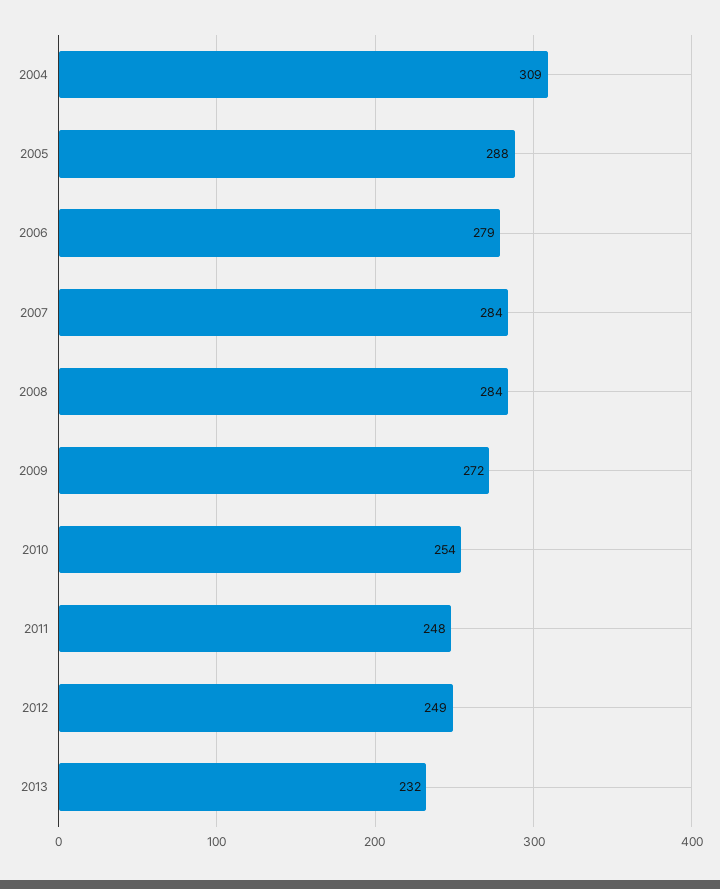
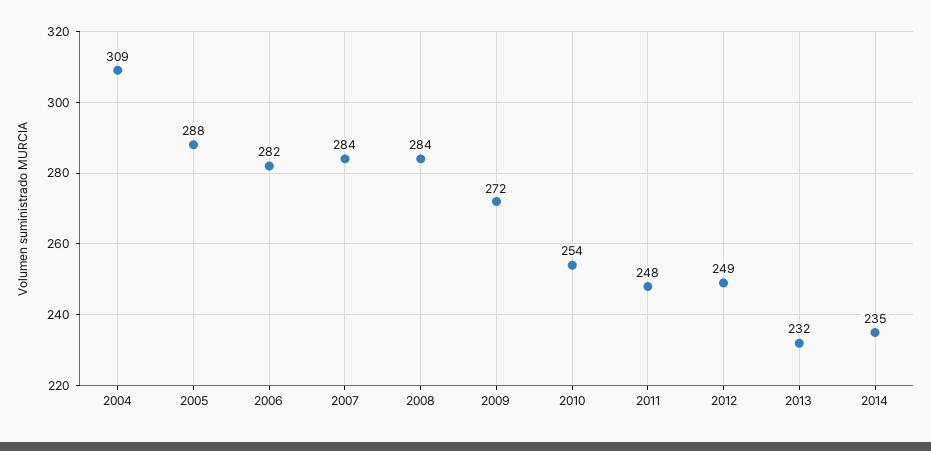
2006: 279 -> 282
2014: none -> 235

